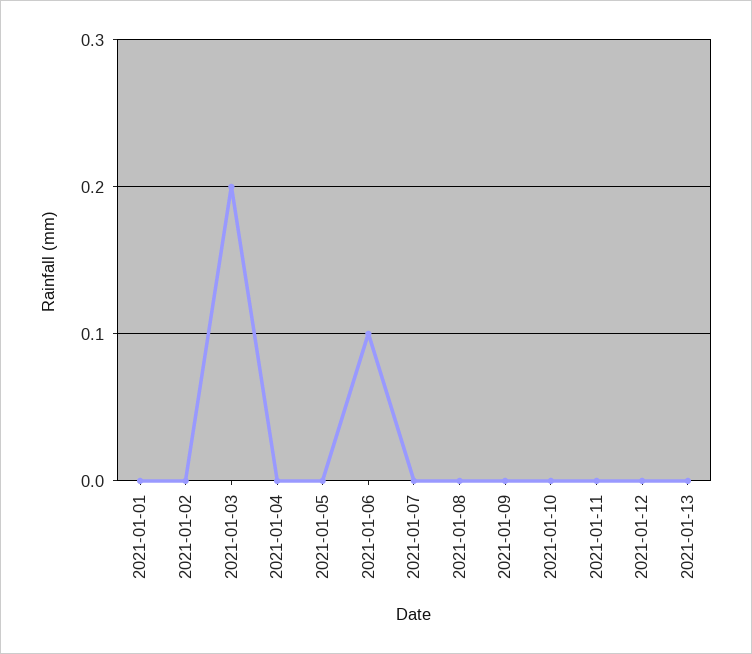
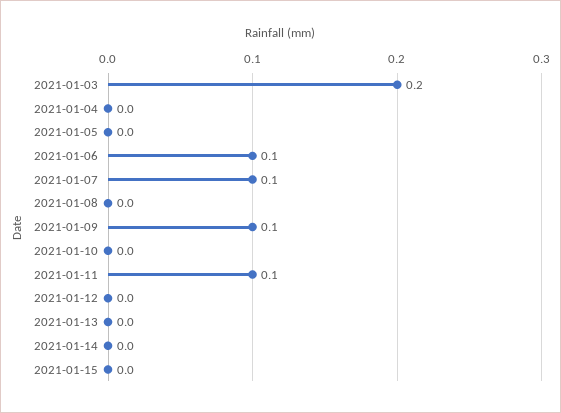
2021-01-01: 0 -> none
2021-01-02: 0 -> none
2021-01-07: 0 -> 0.1
2021-01-09: 0 -> 0.1
2021-01-11: 0 -> 0.1
2021-01-14: none -> 0
2021-01-15: none -> 0

